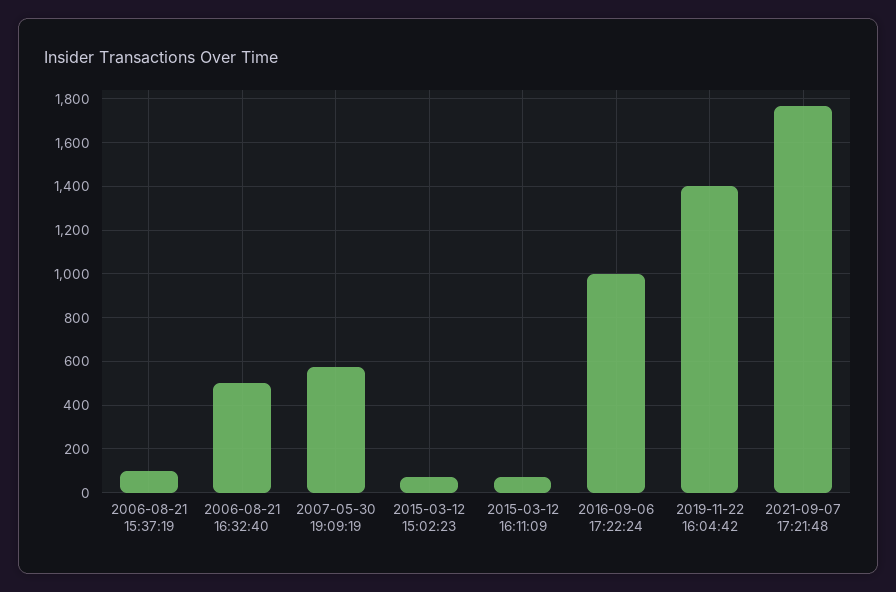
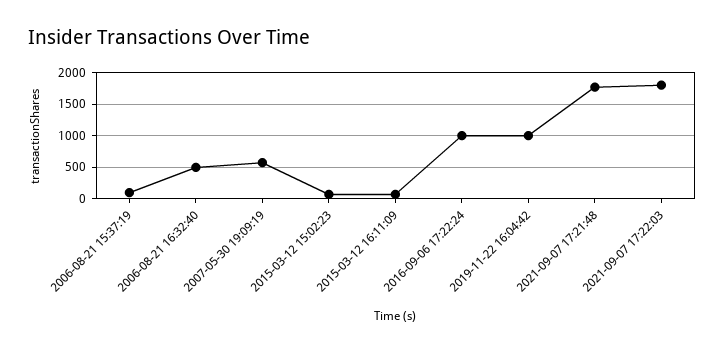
2019-11-22 16:04:42: 1400 -> 1000
2021-09-07 17:22:03: none -> 1800

